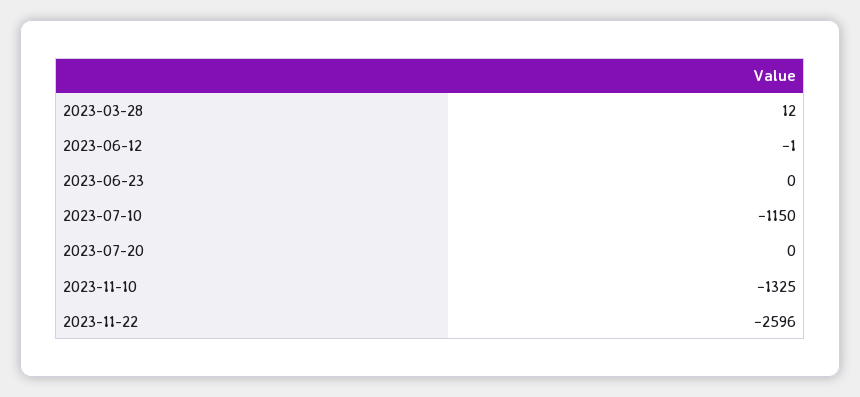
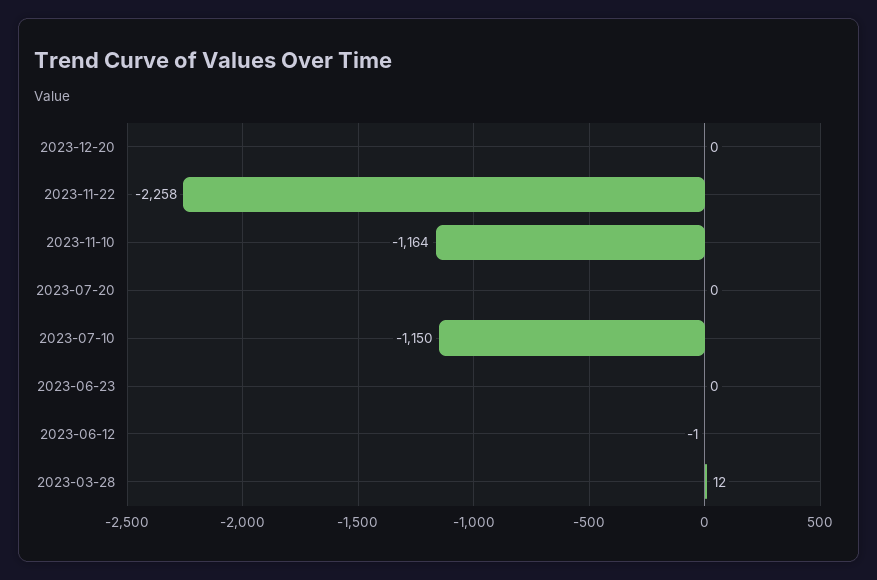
2023-11-10: -1325 -> -1164
2023-11-22: -2596 -> -2258
2023-12-20: none -> 0

